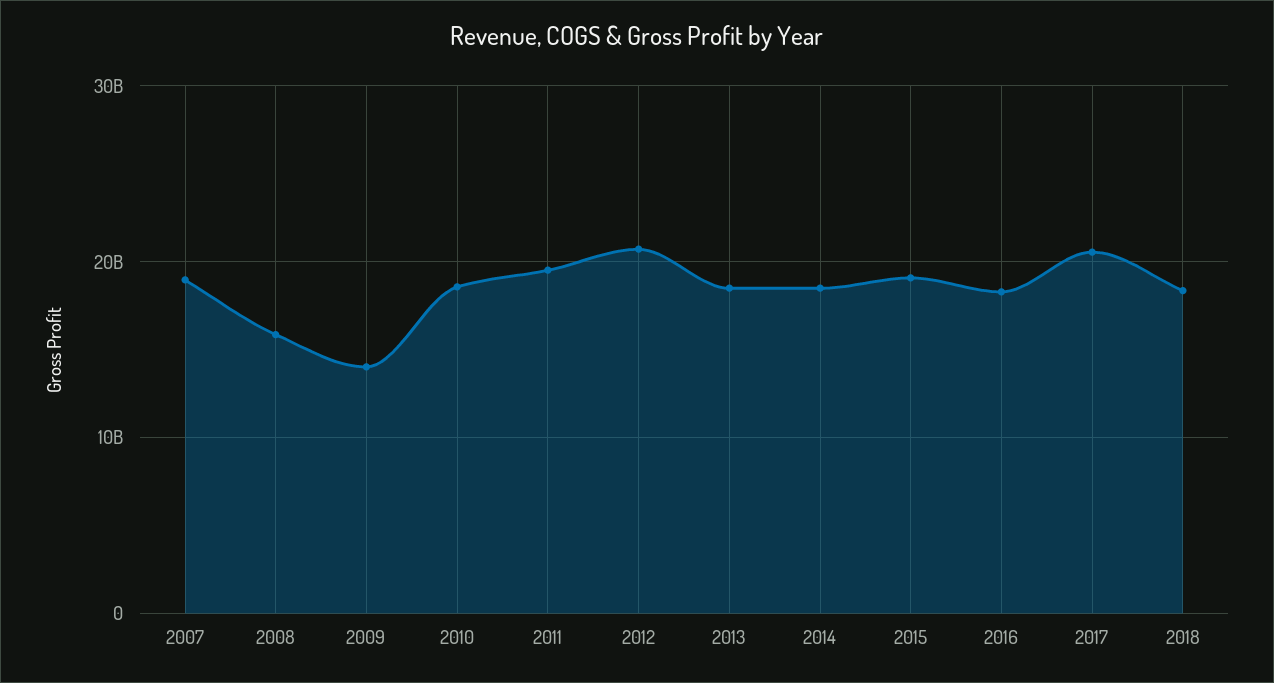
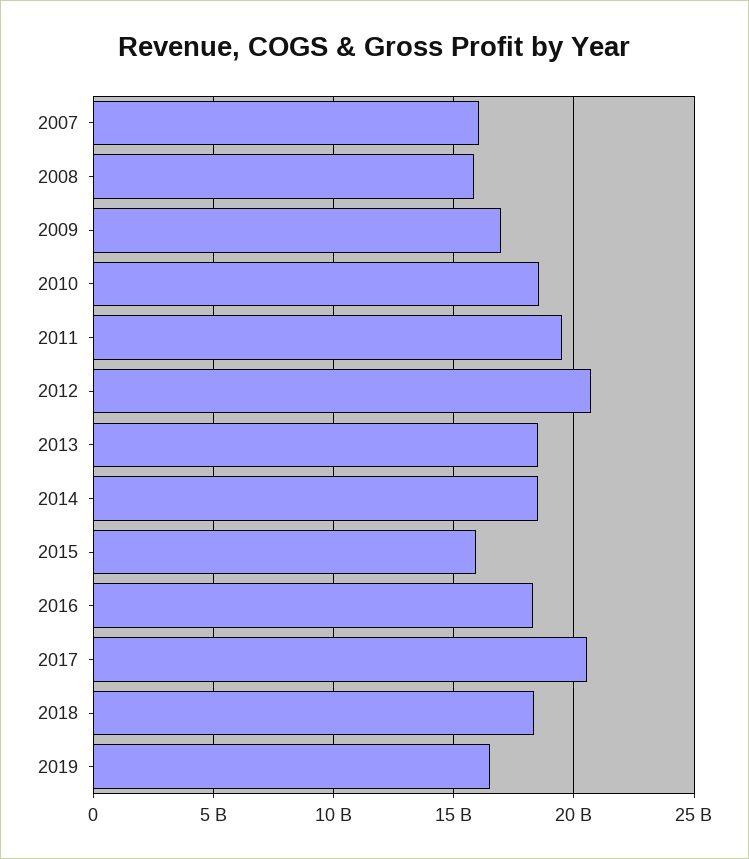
2007: 19000000000 -> 16000000000
2009: 14000000000 -> 17000000000
2015: 19000000000 -> 16000000000
2019: none -> 16500000000

